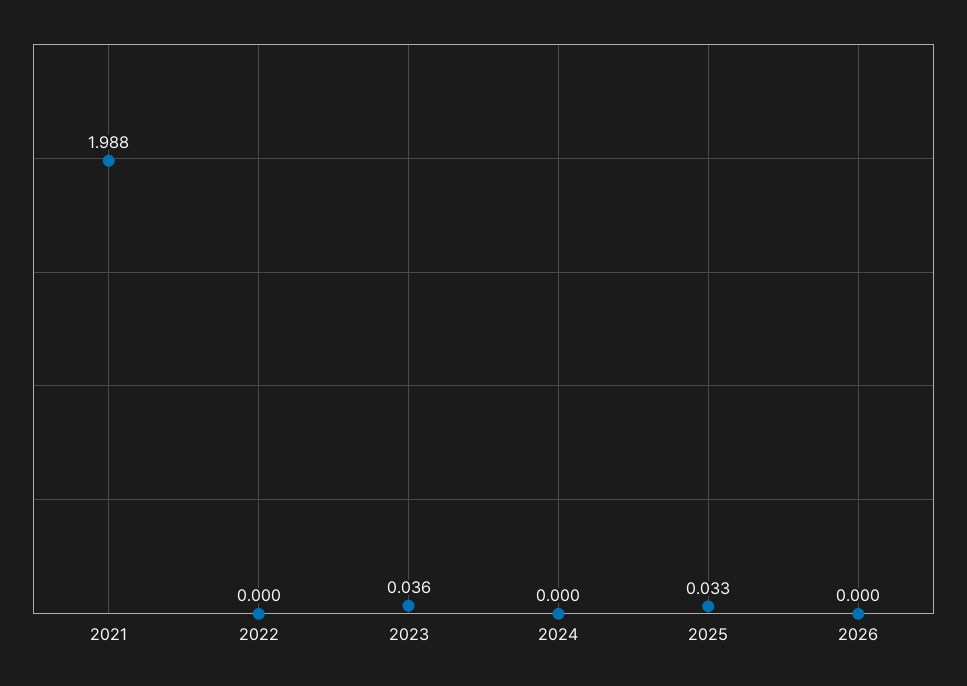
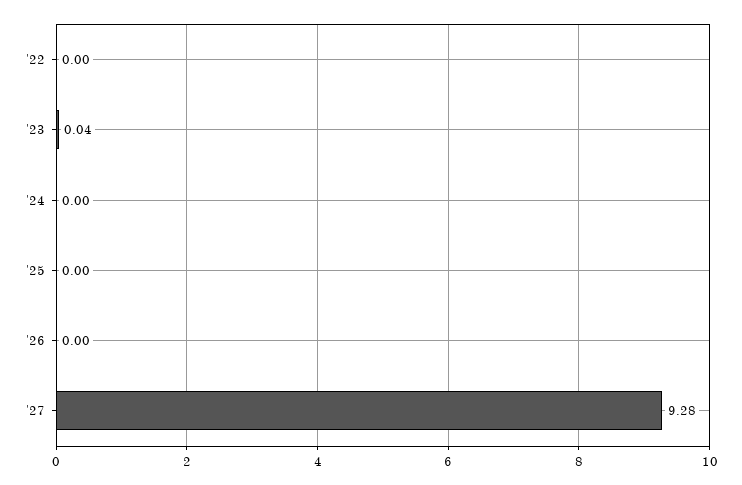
2021: 1.988 -> none
2025: 0.033 -> 0
'27: none -> 9.28

